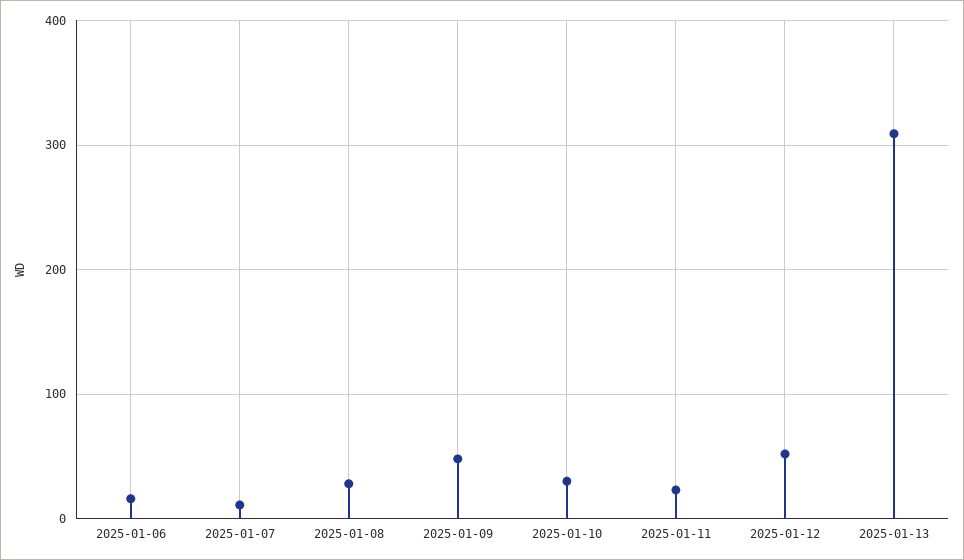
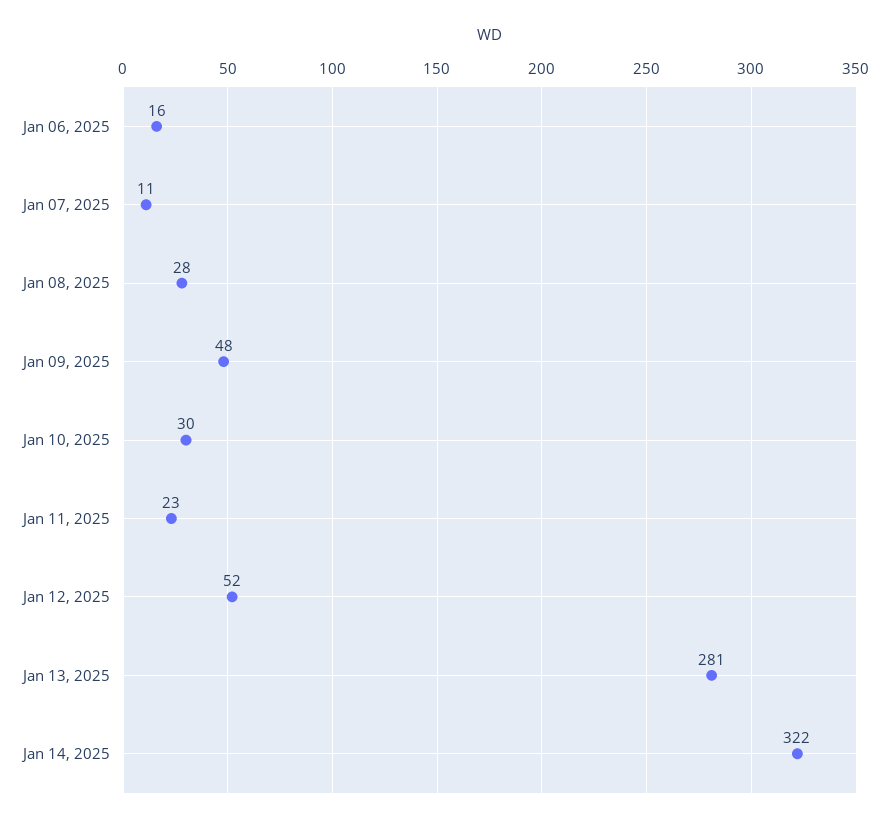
2025-01-13: 310 -> 281
Jan 14, 2025: none -> 322

